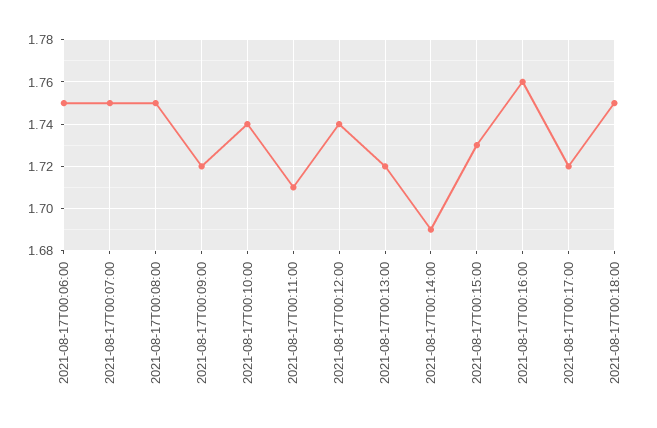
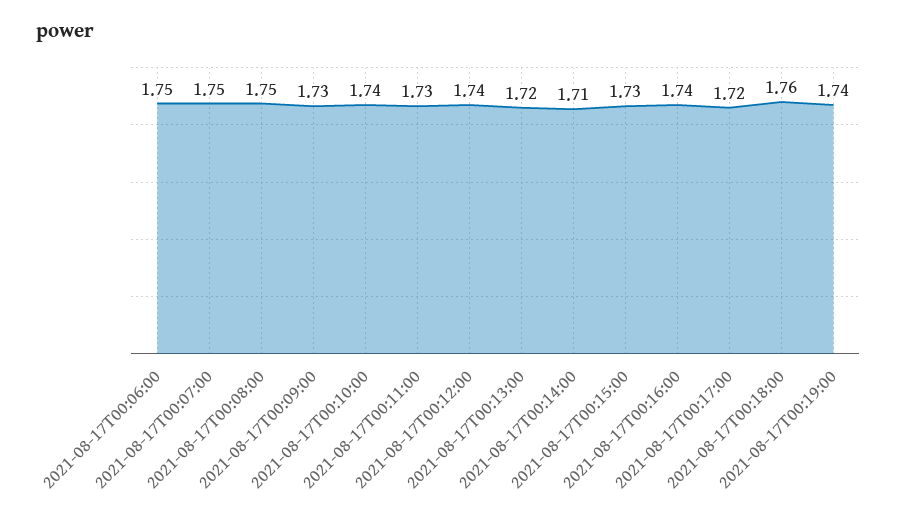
2021-08-17T00:09:00: 1.72 -> 1.73
2021-08-17T00:11:00: 1.71 -> 1.73
2021-08-17T00:14:00: 1.69 -> 1.71
2021-08-17T00:16:00: 1.76 -> 1.74
2021-08-17T00:18:00: 1.75 -> 1.76
2021-08-17T00:19:00: none -> 1.74

